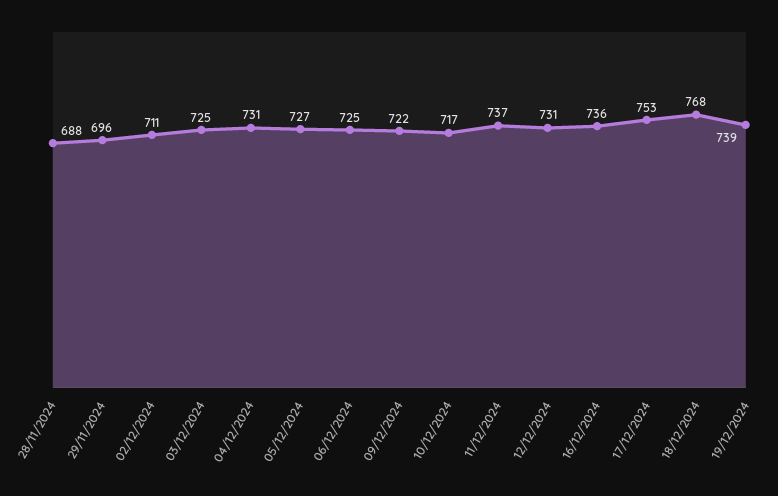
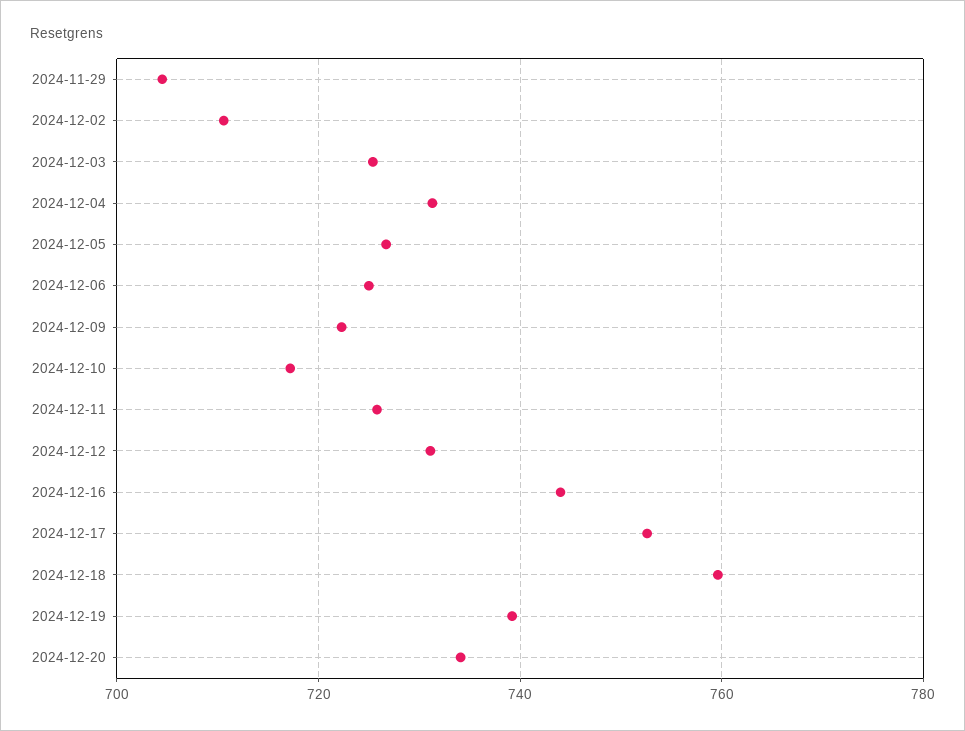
28/11/2024: 688 -> none
29/11/2024: 696 -> 704
11/12/2024: 737 -> 726
16/12/2024: 736 -> 744
18/12/2024: 768 -> 760
2024-12-20: none -> 734

